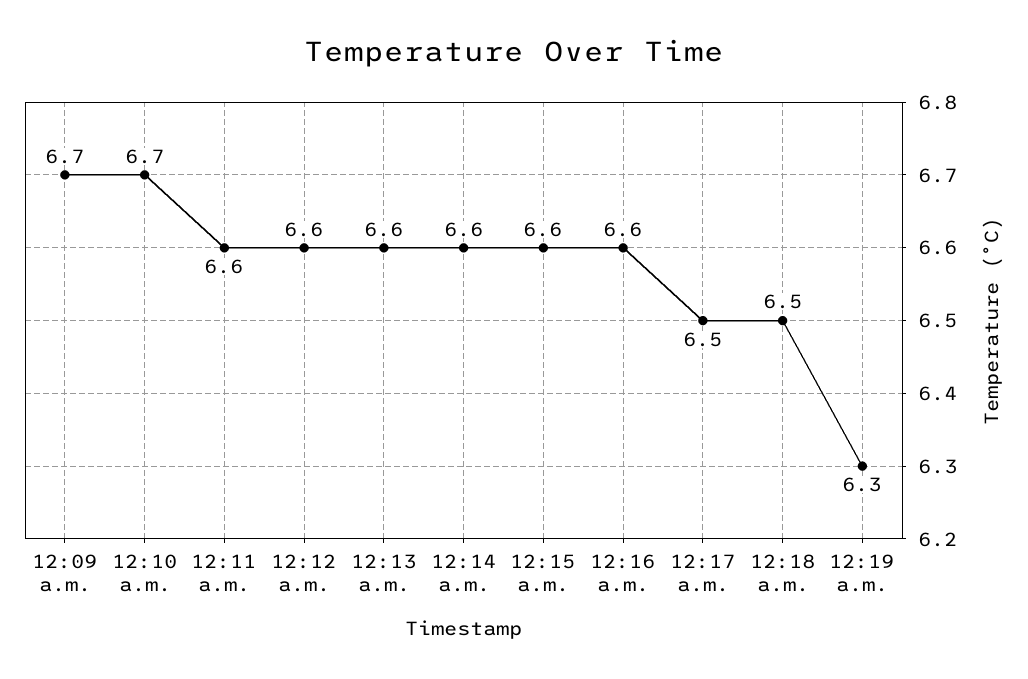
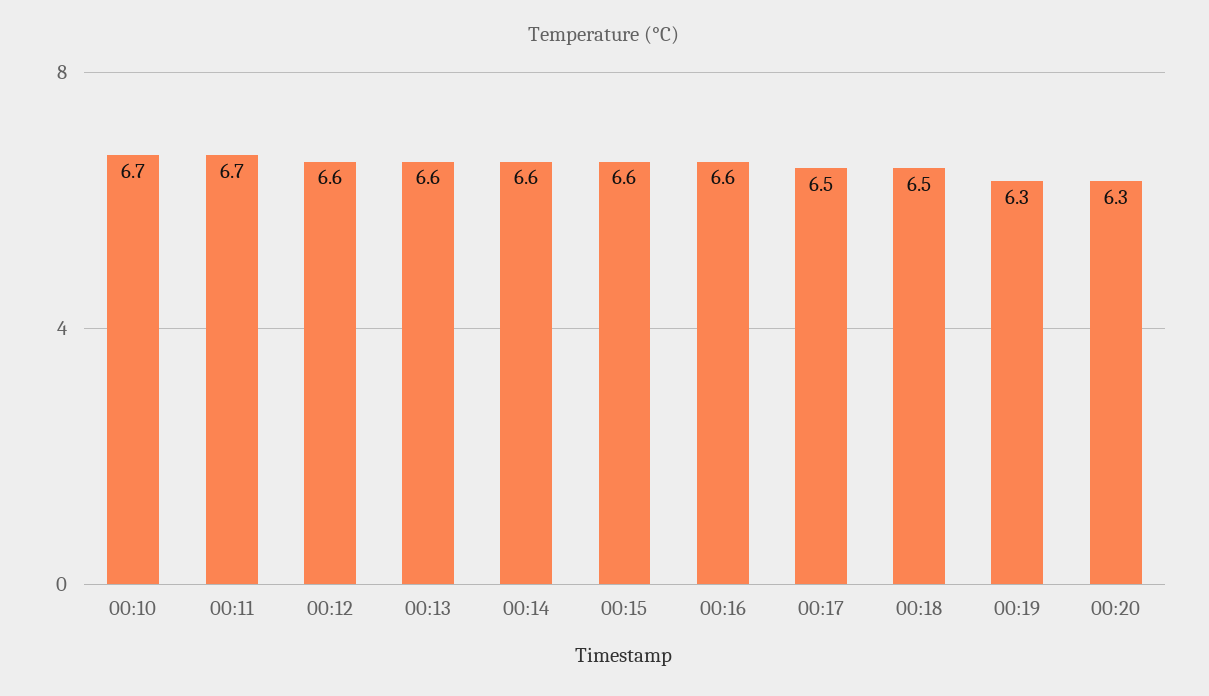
12:09 a.m.: 6.7 -> none
12:11 a.m.: 6.6 -> 6.7
00:20: none -> 6.3

